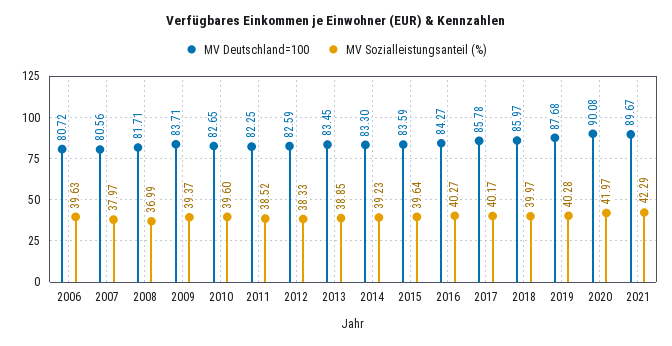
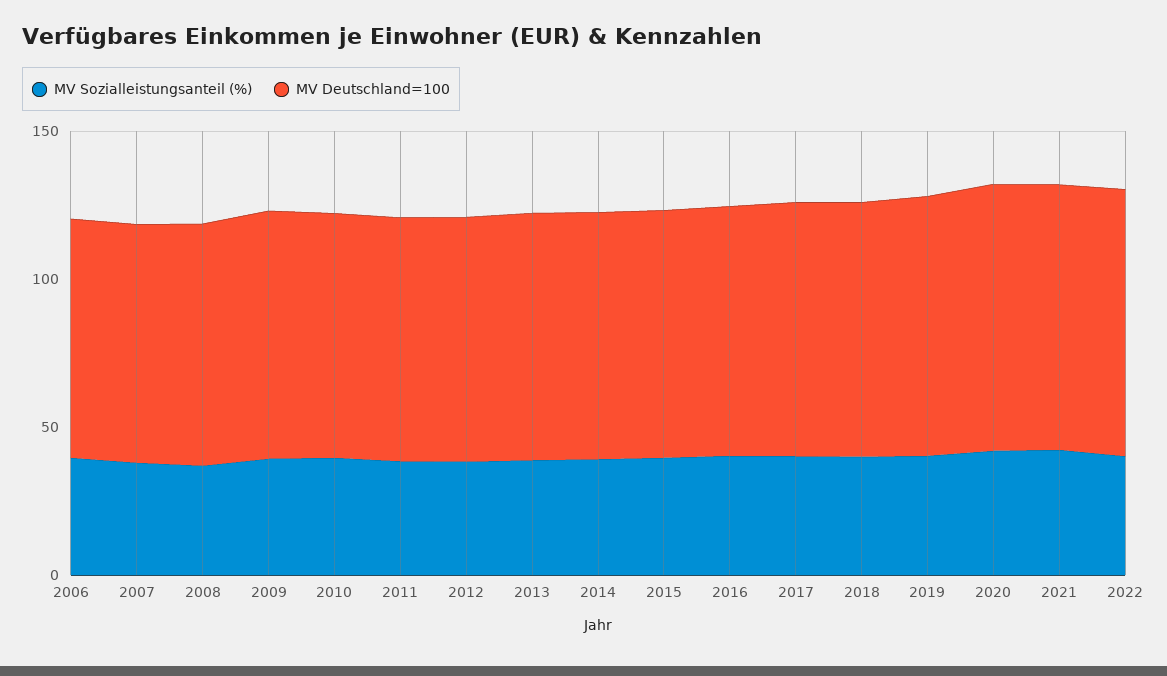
MV Sozialleistungsanteil (%), 2022: none -> 40
MV Deutschland=100, 2022: none -> 90

